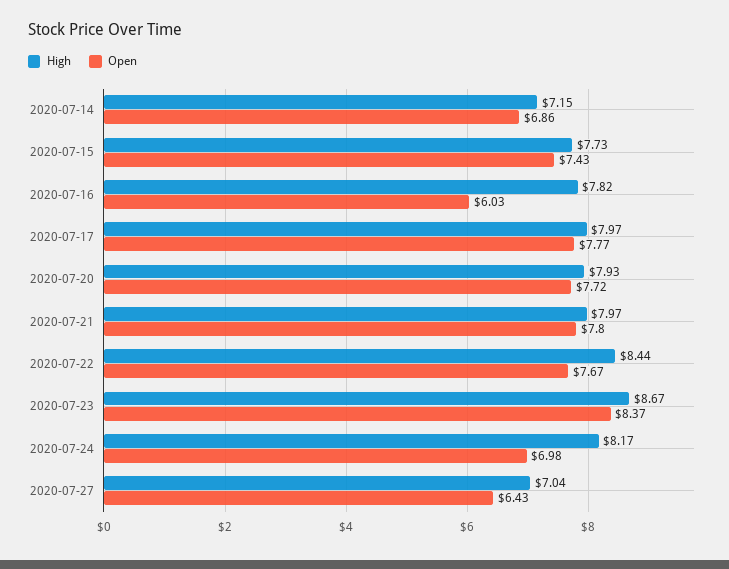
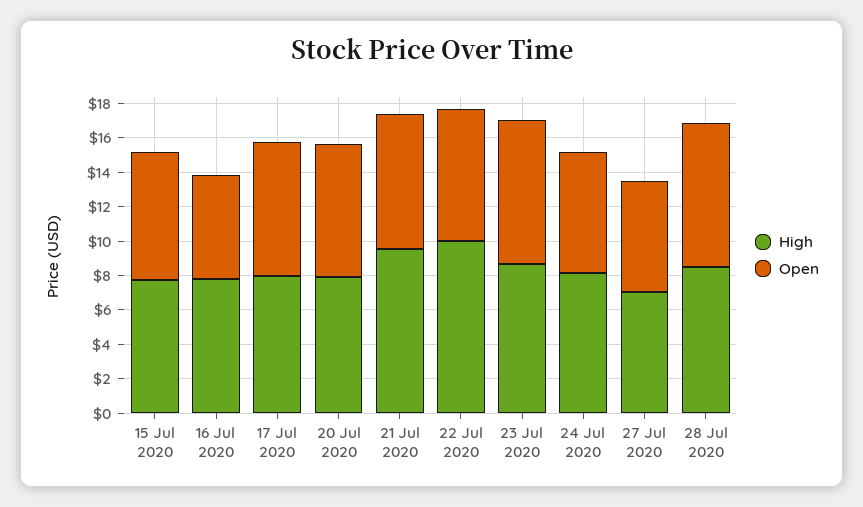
High, 2020-07-14: 7.15 -> none
Open, 2020-07-14: 6.86 -> none
High, 2020-07-21: 7.97 -> 9.5
High, 2020-07-22: 8.44 -> 10
High, 28 Jul 2020: none -> 8.5
Open, 28 Jul 2020: none -> 8.5

